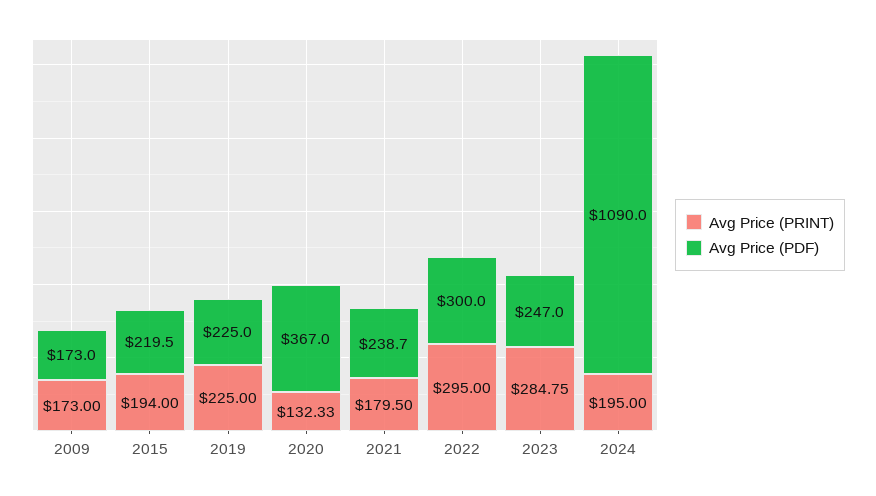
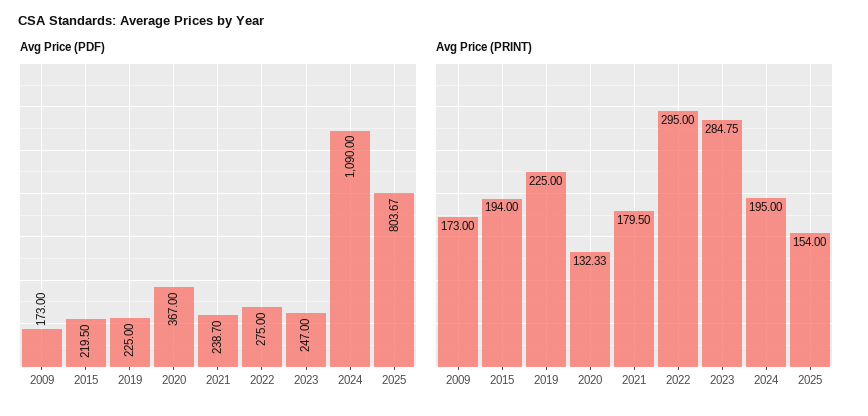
Avg Price (PDF), 2022: 300 -> 275
Avg Price (PDF), 2025: none -> 803.67
Avg Price (PRINT), 2025: none -> 154

